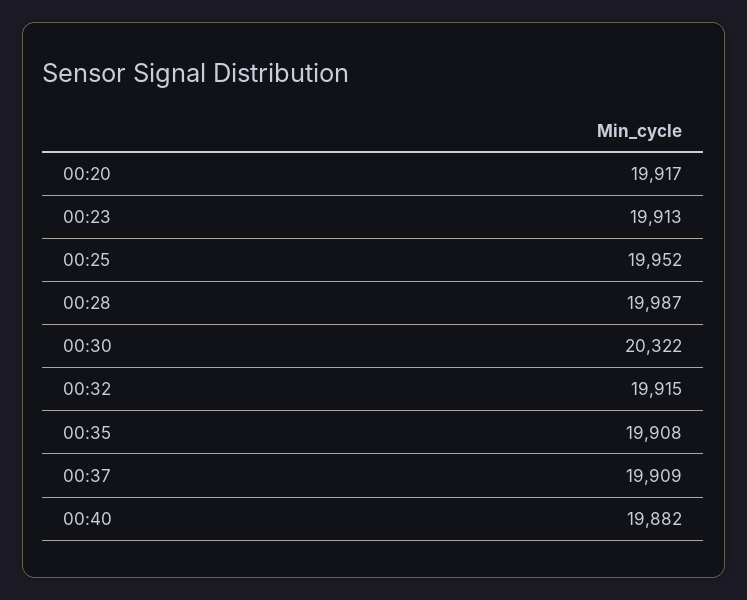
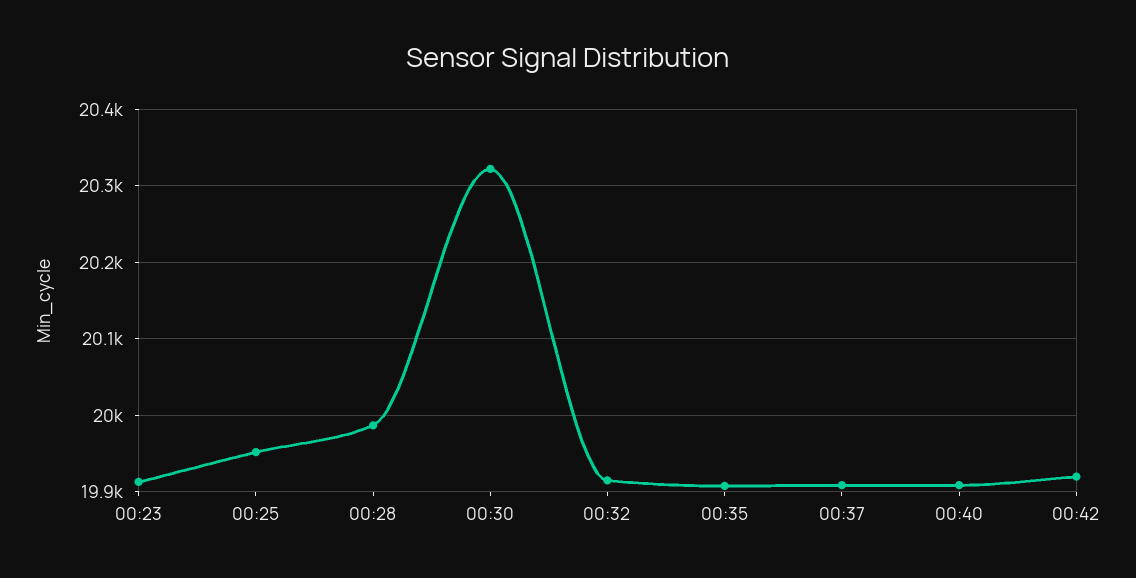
00:20: 19917 -> none
00:40: 19882 -> 19910
00:42: none -> 19920

